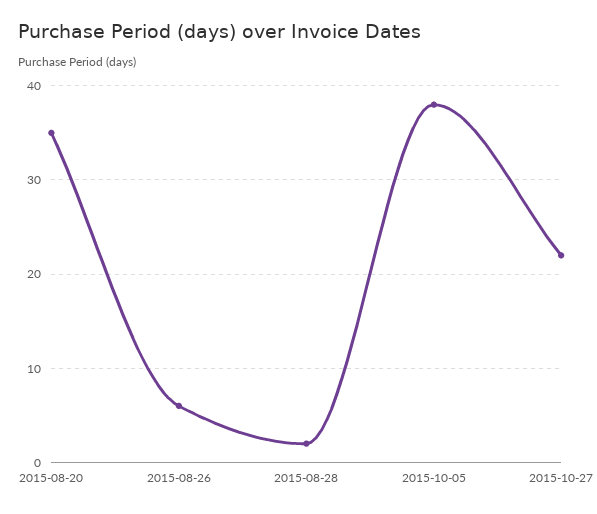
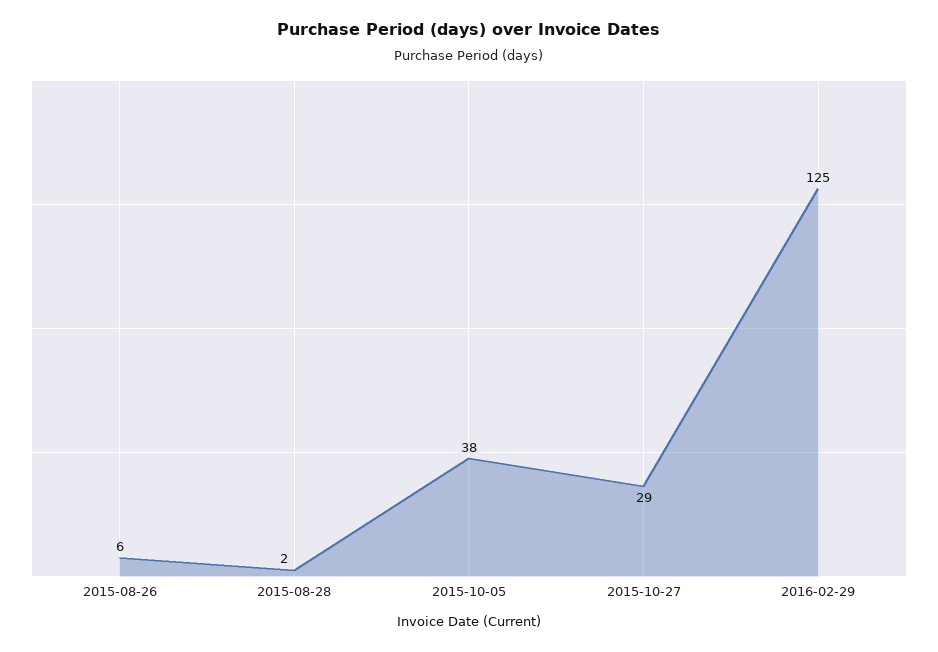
2015-08-20: 35 -> none
2015-10-27: 22 -> 29
2016-02-29: none -> 125

